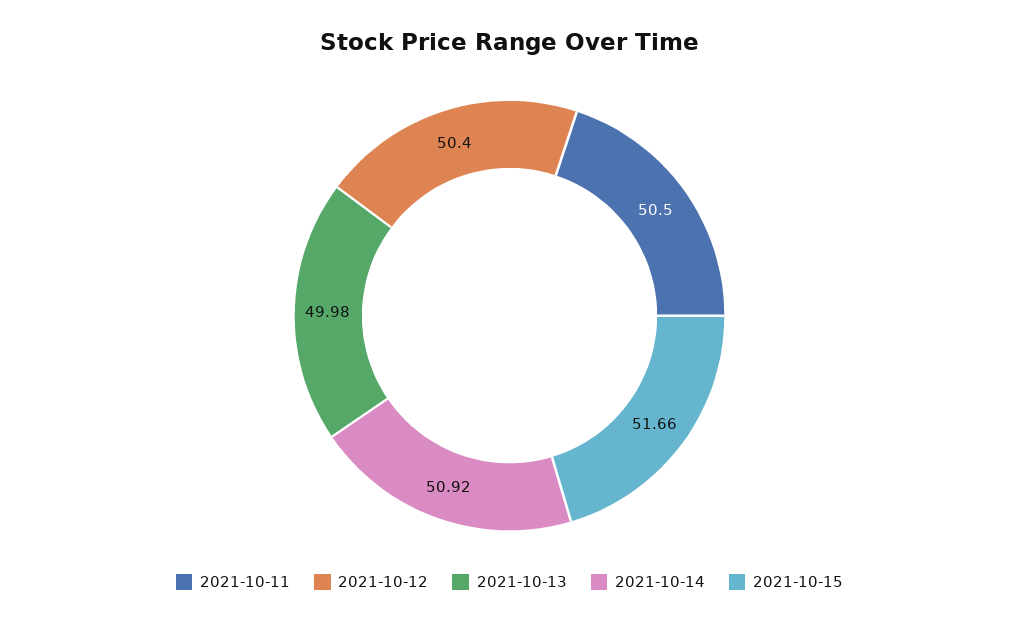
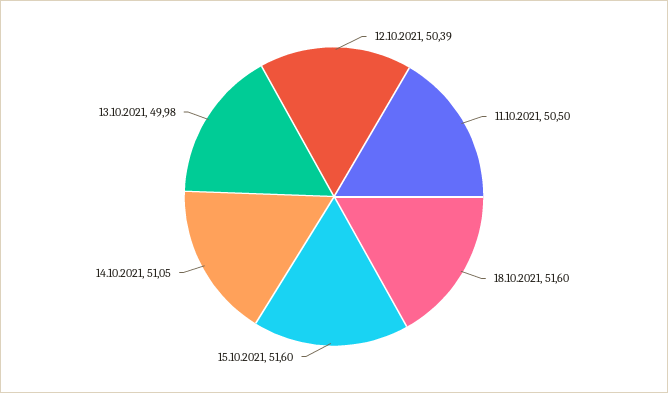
2021-10-12: 50.4 -> 50.39
2021-10-14: 50.92 -> 51.05
2021-10-15: 51.66 -> 51.6
18.10.2021: none -> 51.6

